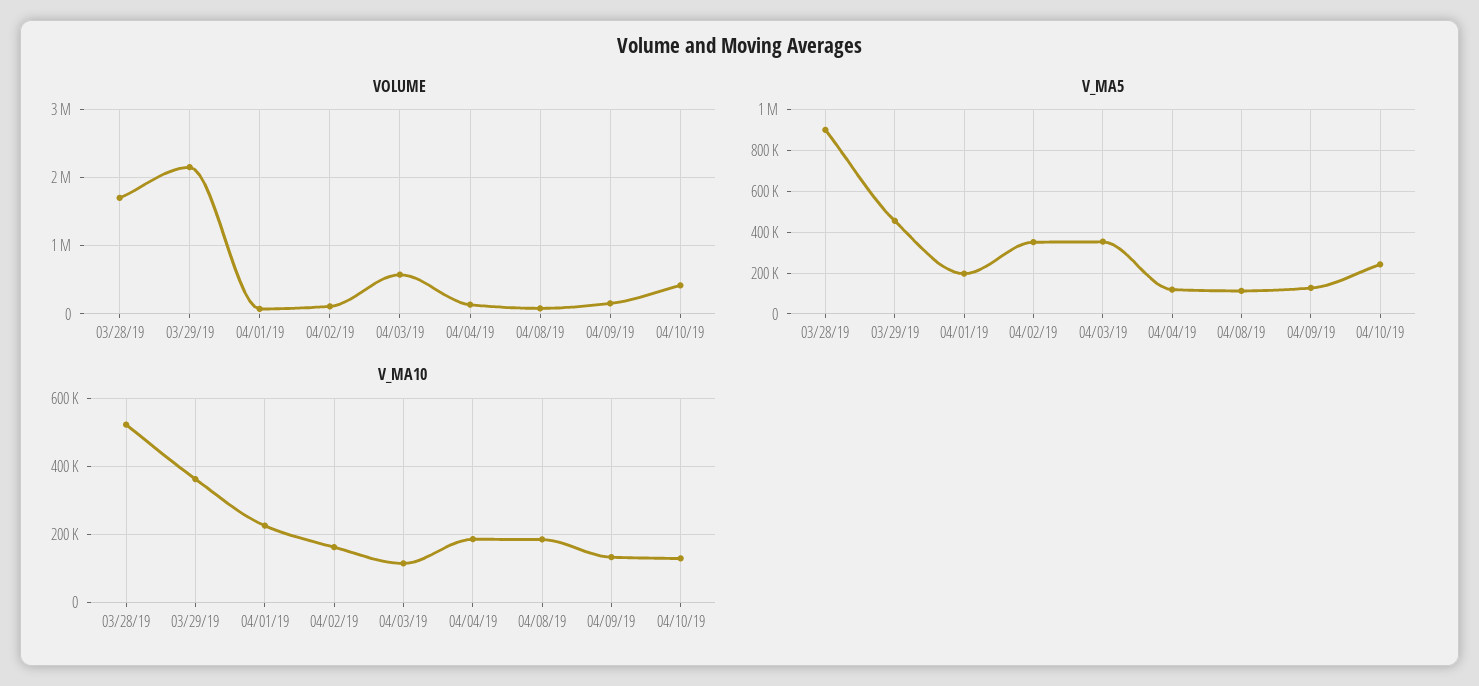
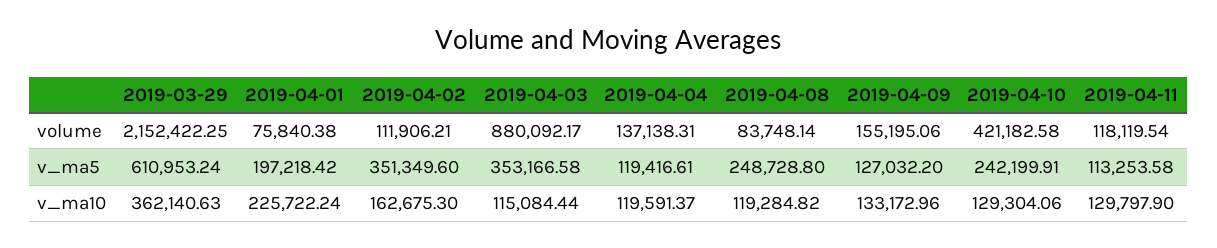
VOLUME, 03/28/19: 1700000 -> none
VOLUME, 04/03/19: 600000 -> 880092.17
V_MA5, 03/28/19: 900000 -> none
V_MA5, 03/29/19: 450000 -> 610953.24
V_MA5, 04/08/19: 100000 -> 248728.8
V_MA10, 03/28/19: 520000 -> none
V_MA10, 04/04/19: 180000 -> 119591.37
V_MA10, 04/08/19: 180000 -> 119284.82
VOLUME, 2019-04-11: none -> 118119.54
V_MA5, 2019-04-11: none -> 113253.58
V_MA10, 2019-04-11: none -> 129797.9

